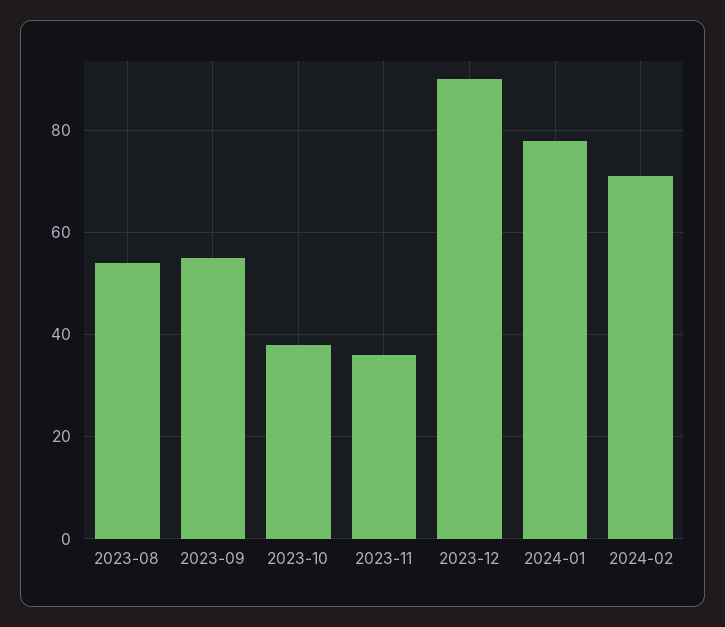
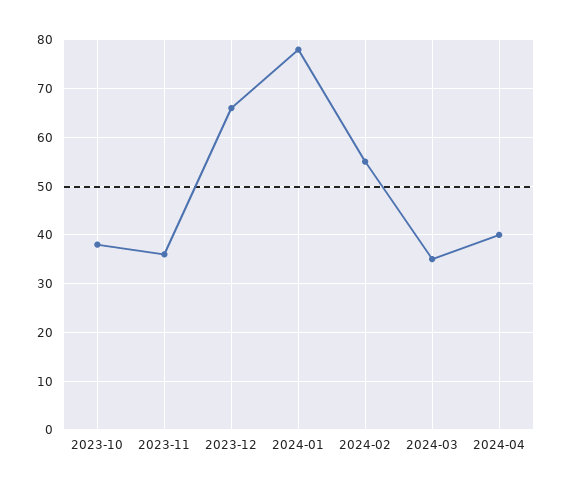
2023-08: 55 -> none
2023-09: 55 -> none
2023-12: 90 -> 65
2024-02: 70 -> 55
2024-03: none -> 35
2024-04: none -> 40

